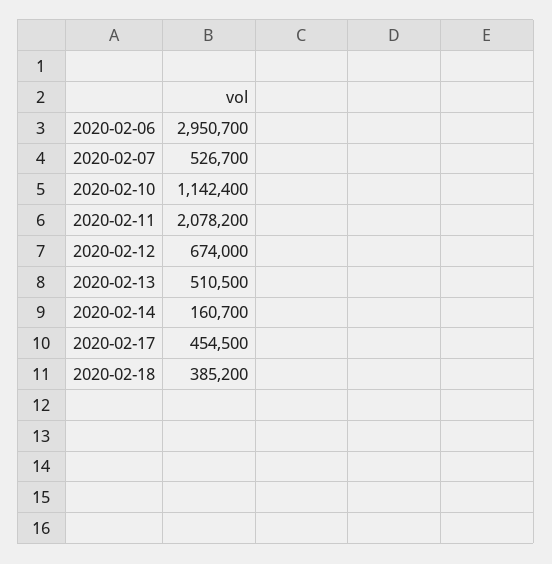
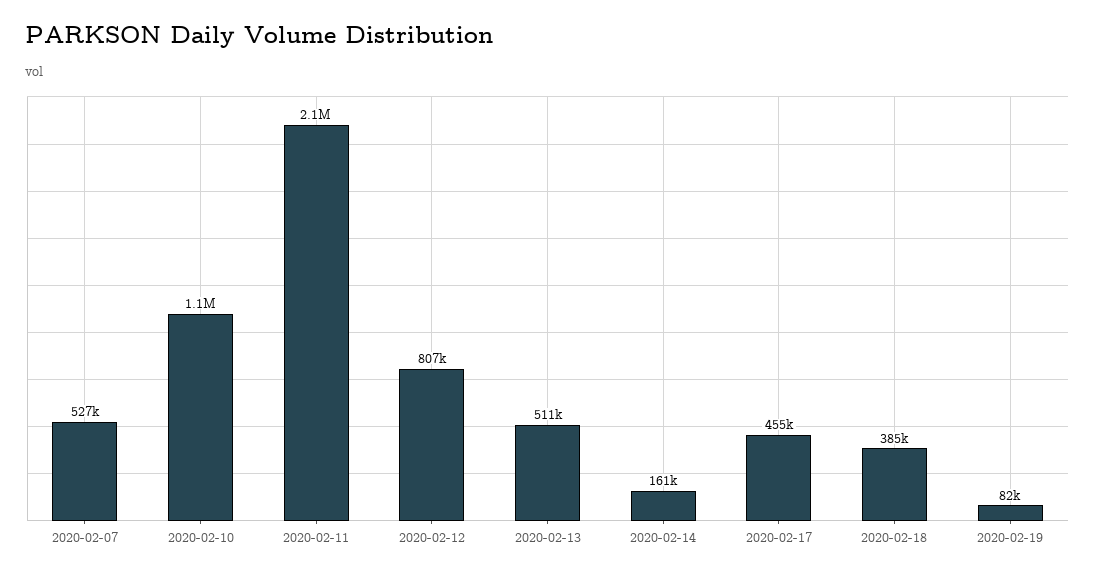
2020-02-06: 2950700 -> none
2020-02-12: 674000 -> 807000
2020-02-19: none -> 82000

